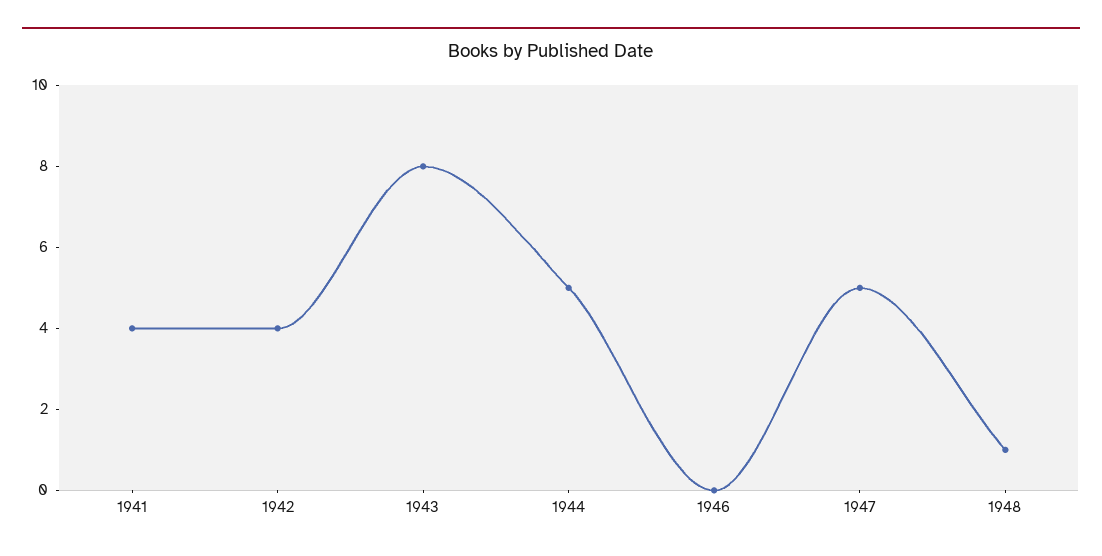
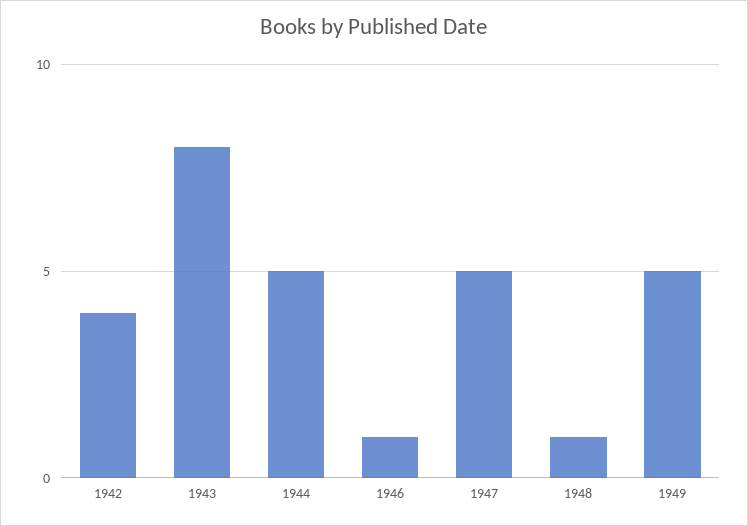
1941: 4 -> none
1946: 0 -> 1
1949: none -> 5

